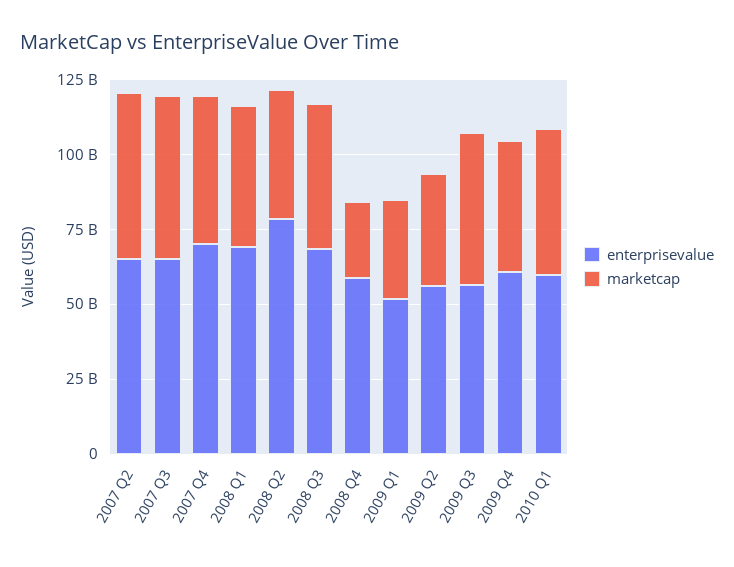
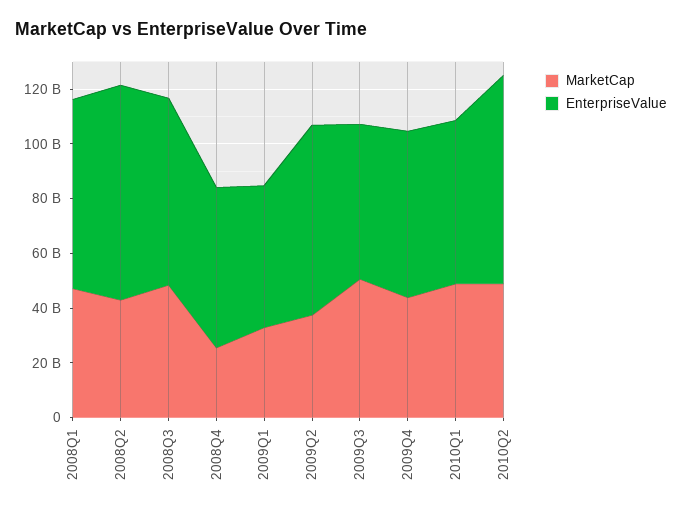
enterprisevalue, 2007 Q2: 65000000000 -> none
marketcap, 2007 Q2: 55000000000 -> none
enterprisevalue, 2007 Q3: 65000000000 -> none
marketcap, 2007 Q3: 55000000000 -> none
enterprisevalue, 2007 Q4: 70000000000 -> none
marketcap, 2007 Q4: 50000000000 -> none
enterprisevalue, 2009 Q2: 55000000000 -> 70000000000
marketcap, 2010Q2: none -> 50000000000
enterprisevalue, 2010Q2: none -> 75000000000

